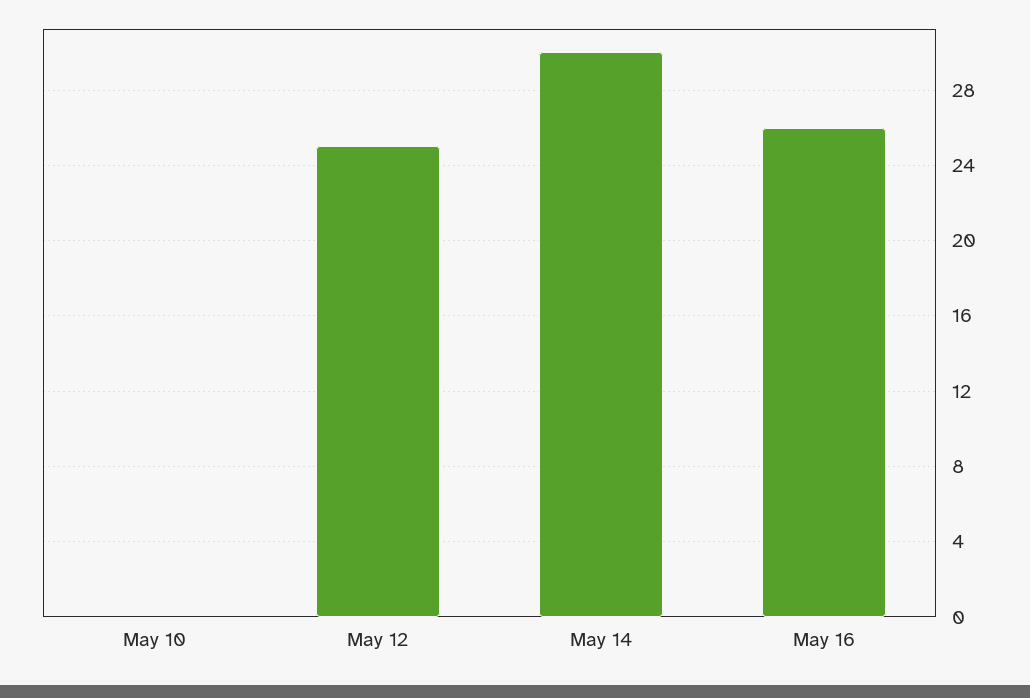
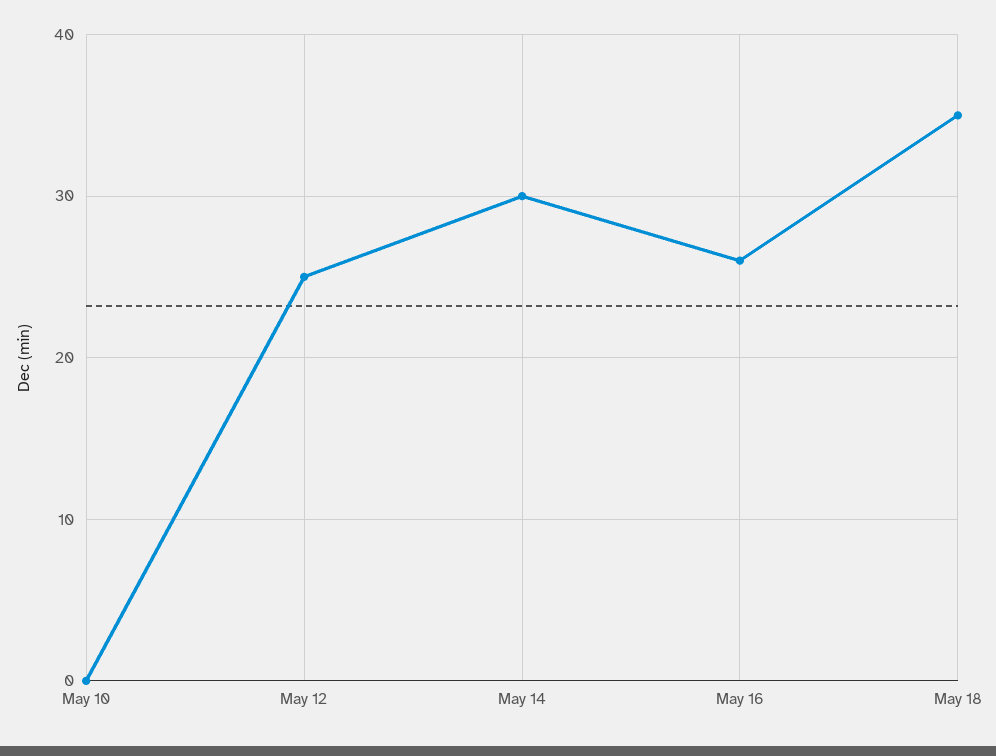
May 18: none -> 35

